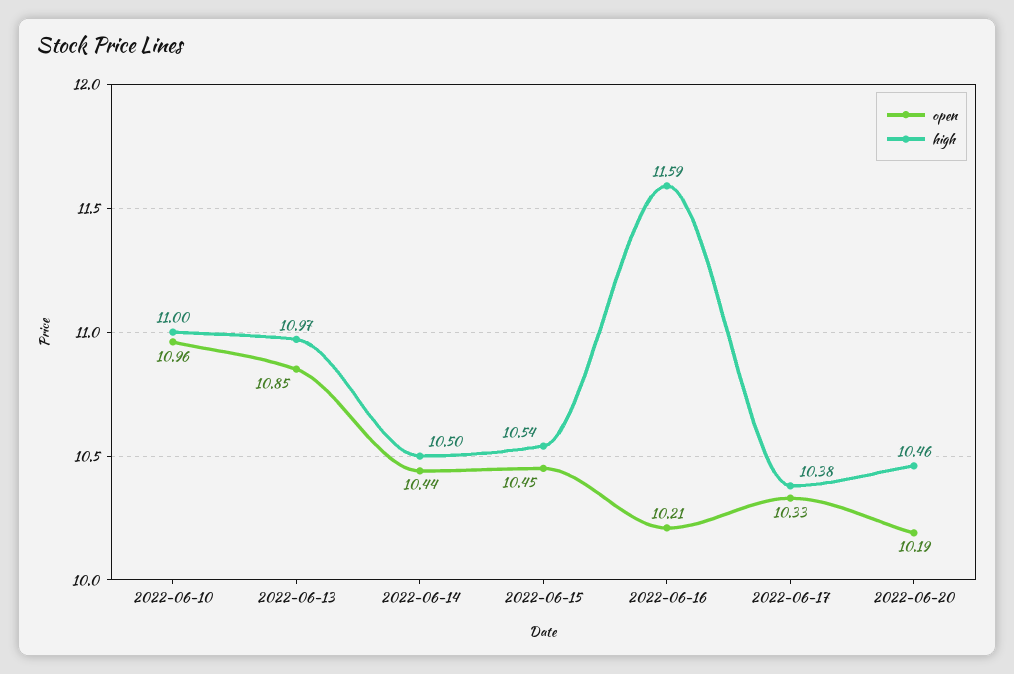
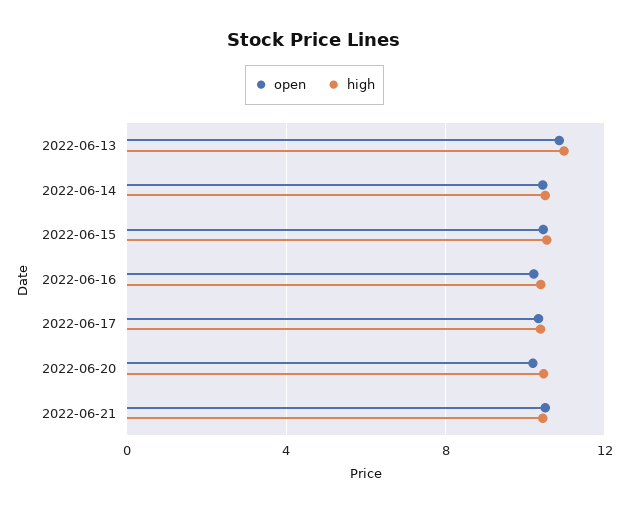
open, 2022-06-10: 10.96 -> none
high, 2022-06-10: 11 -> none
high, 2022-06-16: 11.59 -> 10.5
open, 2022-06-21: none -> 10.5
high, 2022-06-21: none -> 10.5

